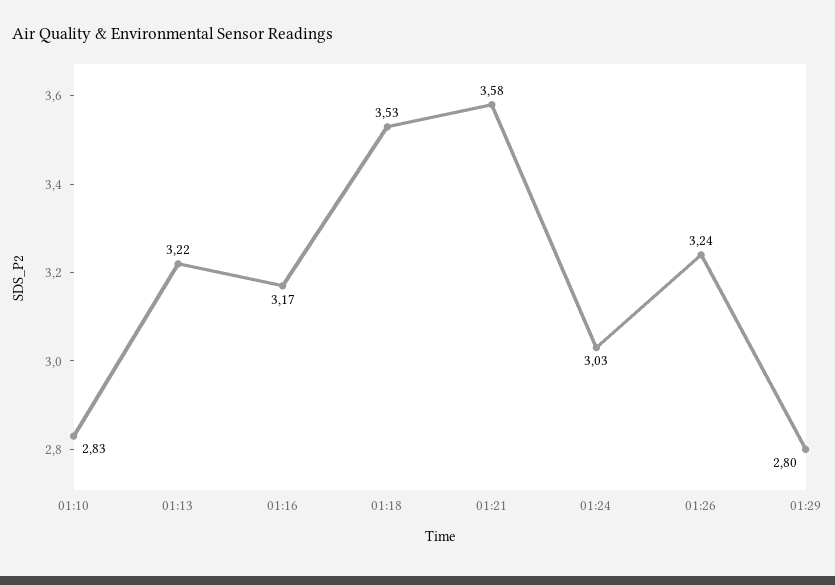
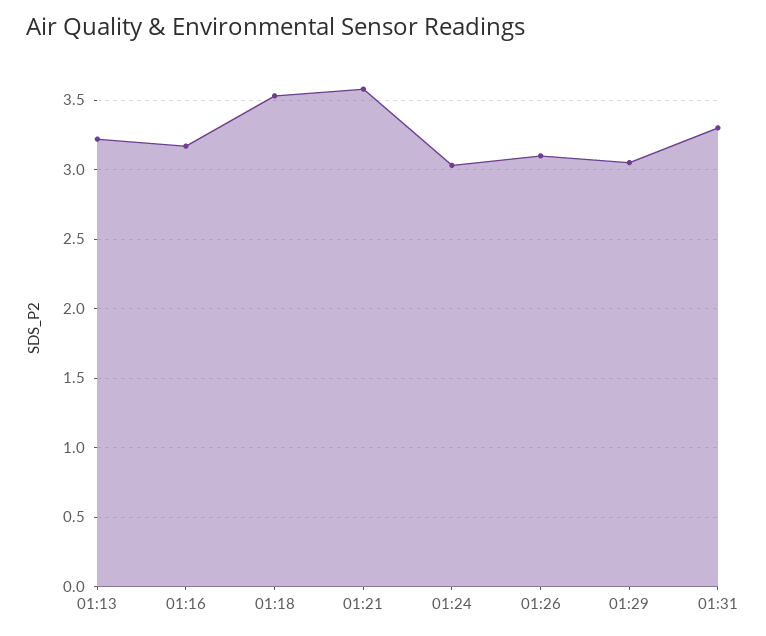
01:10: 2.83 -> none
01:26: 3.24 -> 3.1
01:29: 2.8 -> 3.05
01:31: none -> 3.3

